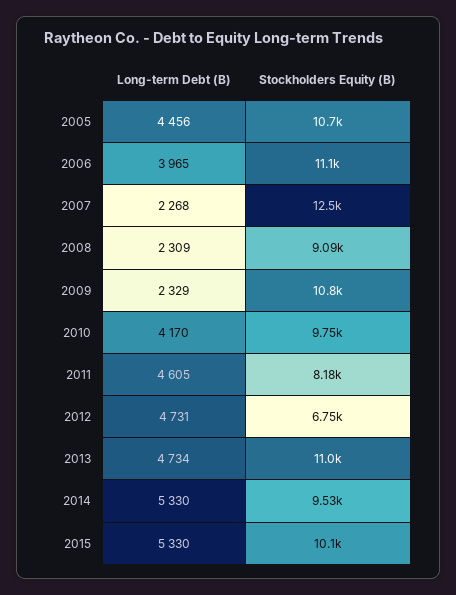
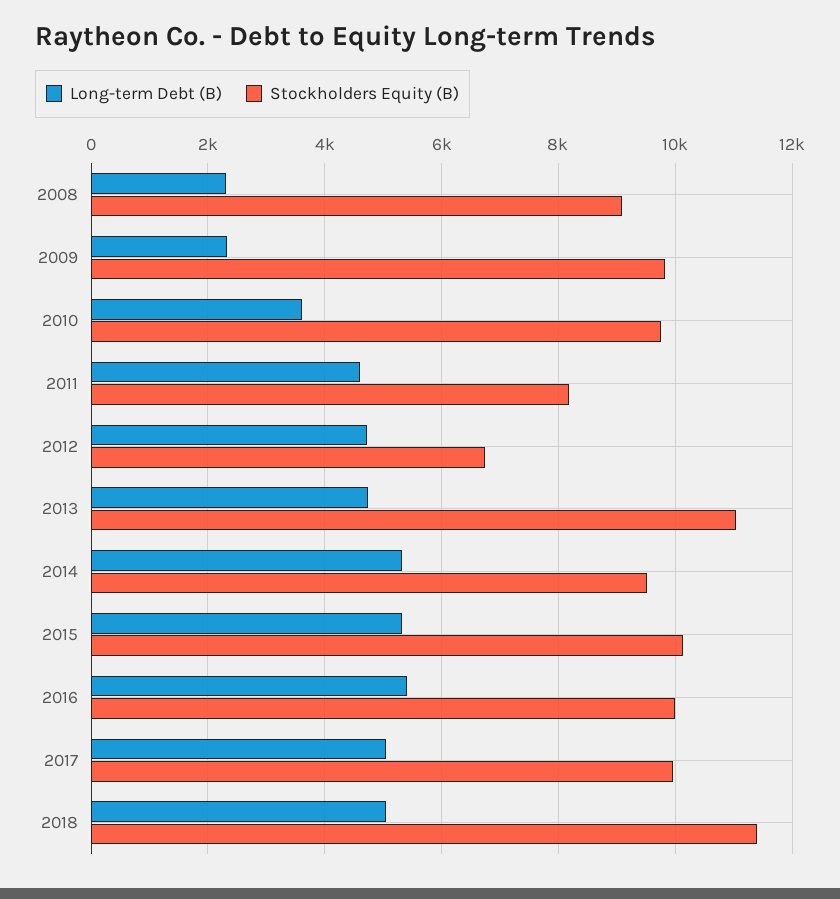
Long-term Debt (B), 2005: 4456 -> none
Stockholders Equity (B), 2005: 10700 -> none
Long-term Debt (B), 2006: 3965 -> none
Stockholders Equity (B), 2006: 11100 -> none
Long-term Debt (B), 2007: 2268 -> none
Stockholders Equity (B), 2007: 12500 -> none
Stockholders Equity (B), 2009: 10800 -> 9800
Long-term Debt (B), 2010: 4170 -> 3600
Long-term Debt (B), 2016: none -> 5400
Stockholders Equity (B), 2016: none -> 10000
Long-term Debt (B), 2017: none -> 5000
Stockholders Equity (B), 2017: none -> 10000
Long-term Debt (B), 2018: none -> 5000
Stockholders Equity (B), 2018: none -> 11400

